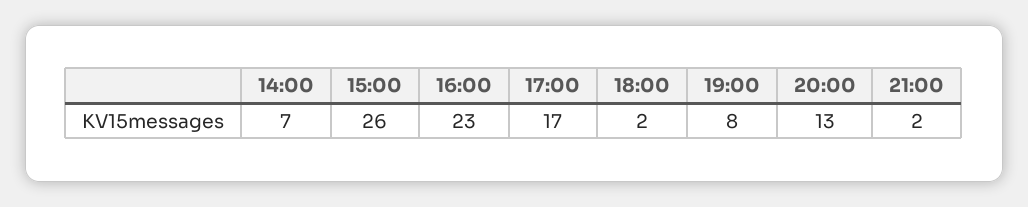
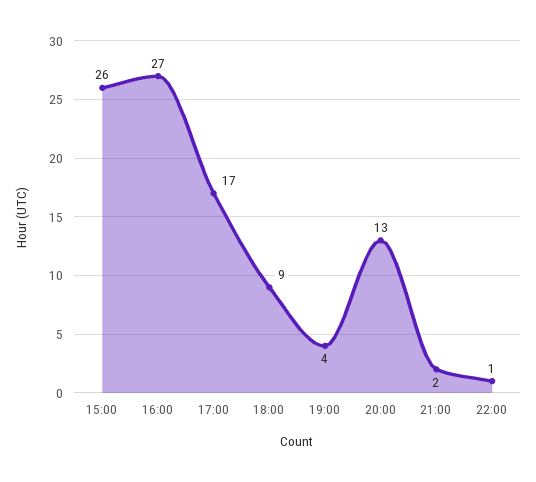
14:00: 7 -> none
16:00: 23 -> 27
18:00: 2 -> 9
19:00: 8 -> 4
22:00: none -> 1

